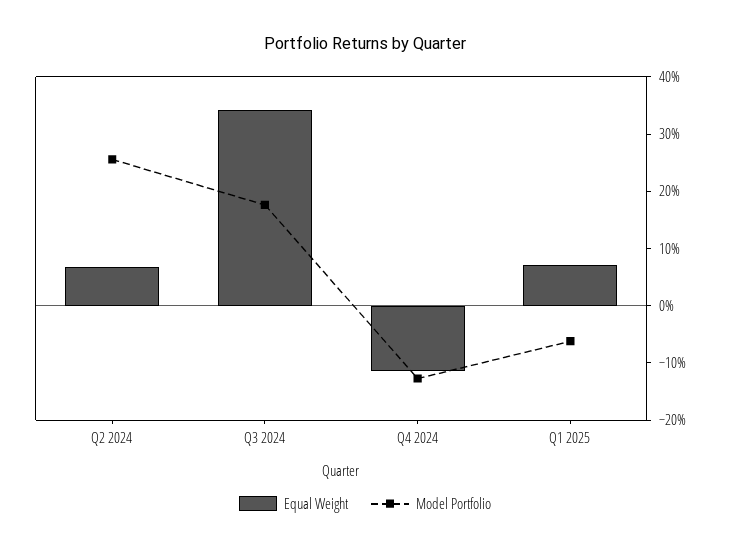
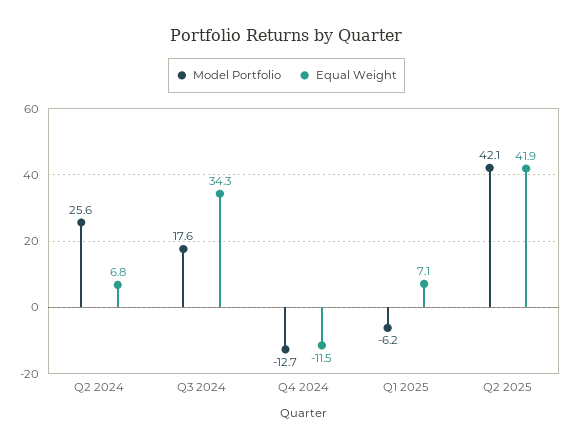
Model Portfolio, Q2 2025: none -> 42.1
Equal Weight, Q2 2025: none -> 41.9

